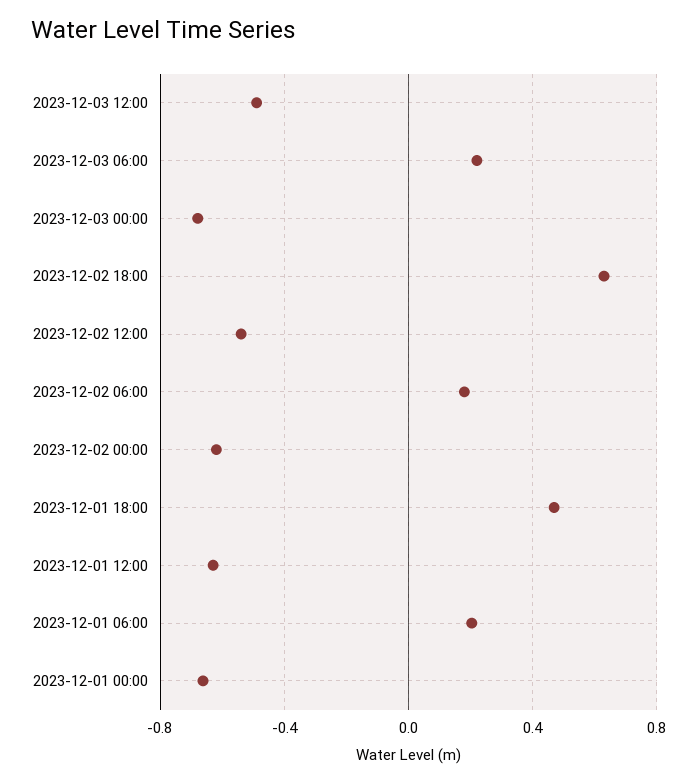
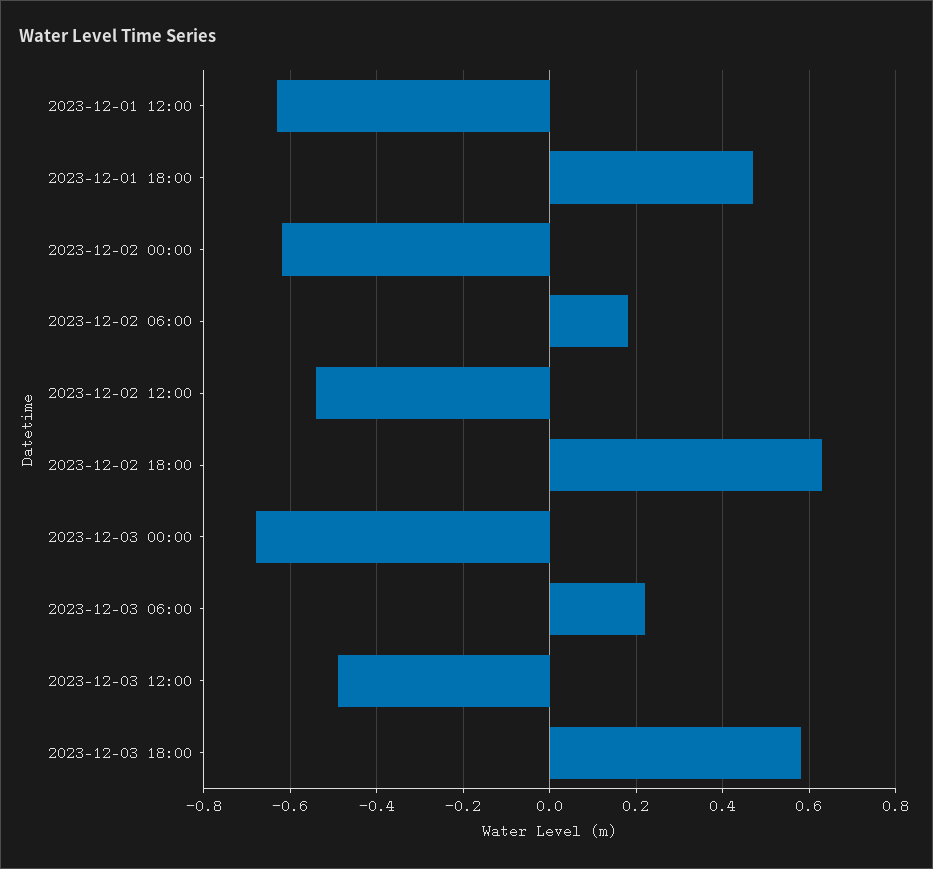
2023-12-01 06:00: 0.2 -> none
2023-12-01 00:00: -0.65 -> none
2023-12-03 18:00: none -> 0.58

